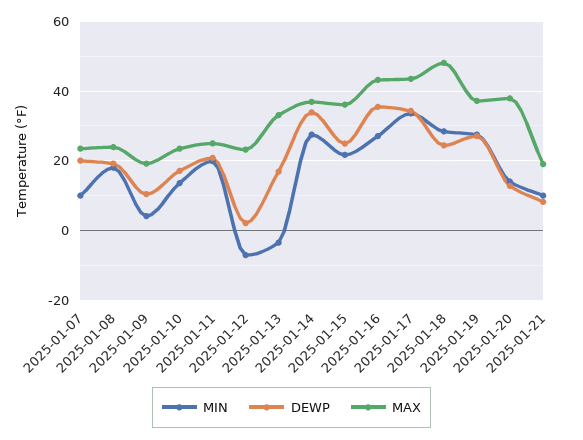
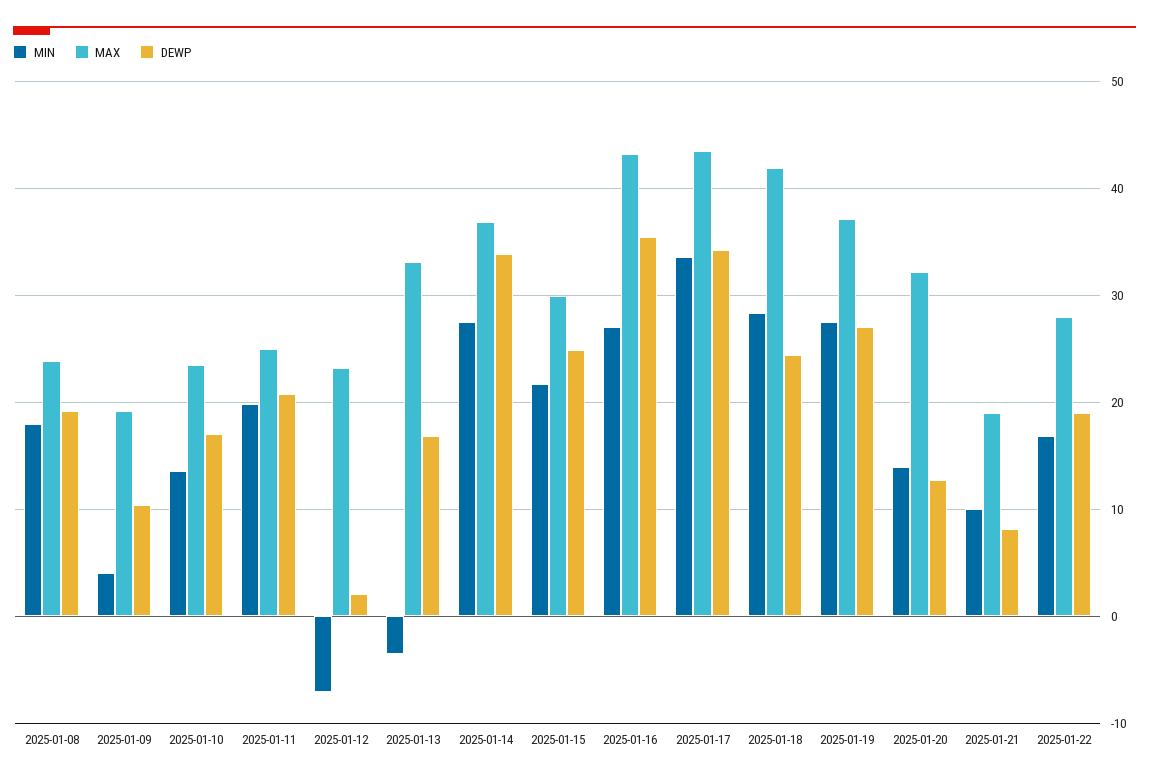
MIN, 2025-01-07: 10 -> none
DEWP, 2025-01-07: 20 -> none
MAX, 2025-01-07: 24 -> none
MAX, 2025-01-15: 36 -> 30
MAX, 2025-01-18: 48 -> 42
MAX, 2025-01-20: 38 -> 32
MIN, 2025-01-22: none -> 17
MAX, 2025-01-22: none -> 28
DEWP, 2025-01-22: none -> 19

